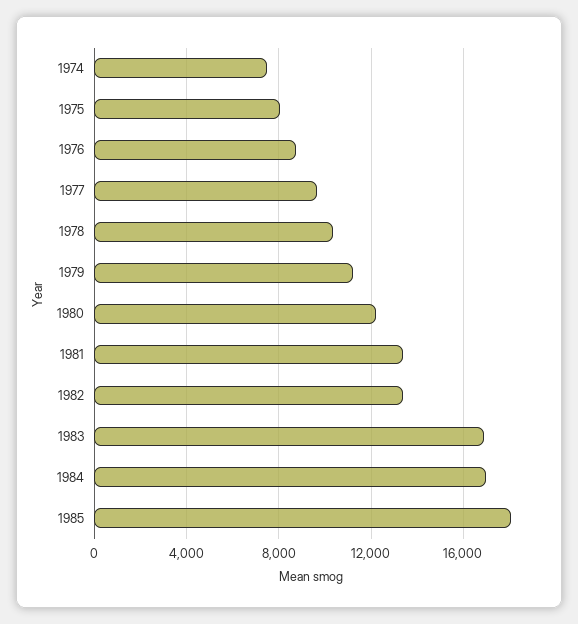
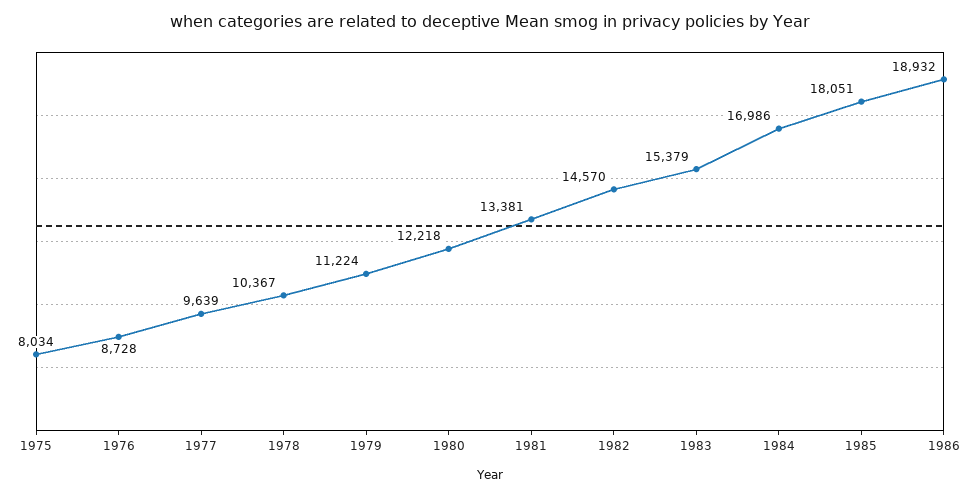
1974: 7500 -> none
1982: 13500 -> 14570
1983: 17000 -> 15379
1986: none -> 18932

